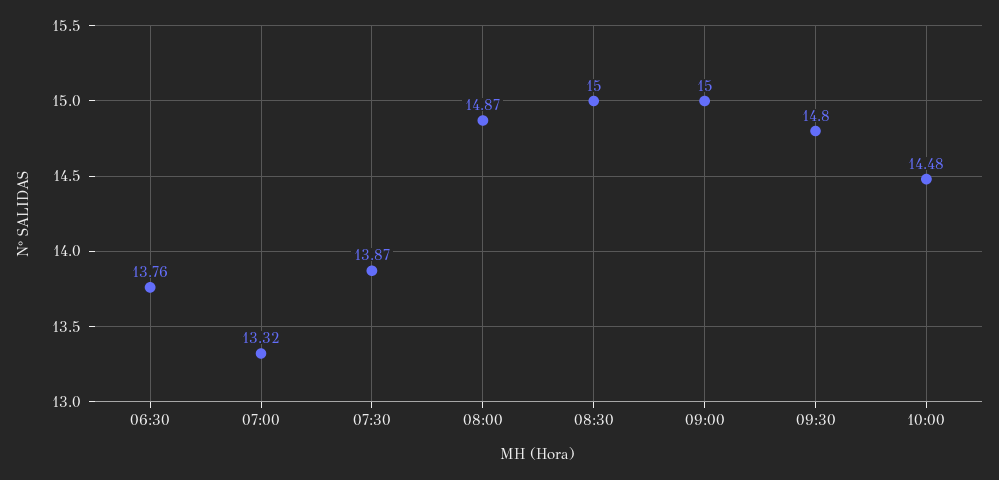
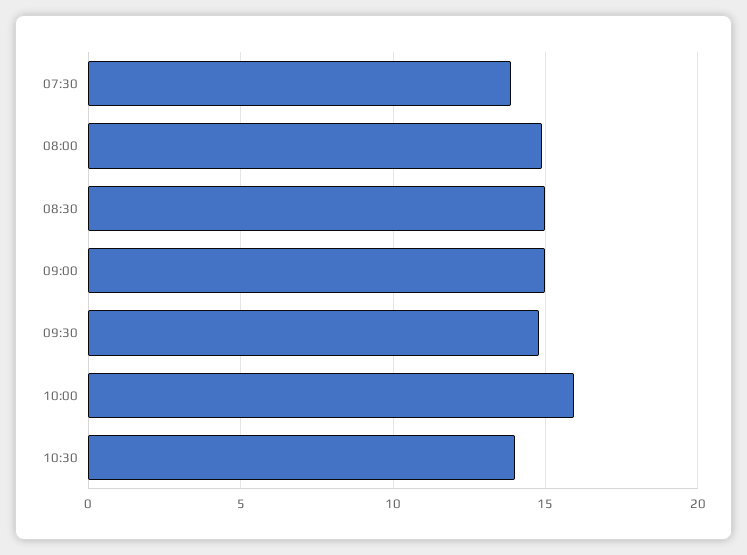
06:30: 13.76 -> none
07:00: 13.32 -> none
10:00: 14.48 -> 16
10:30: none -> 14

